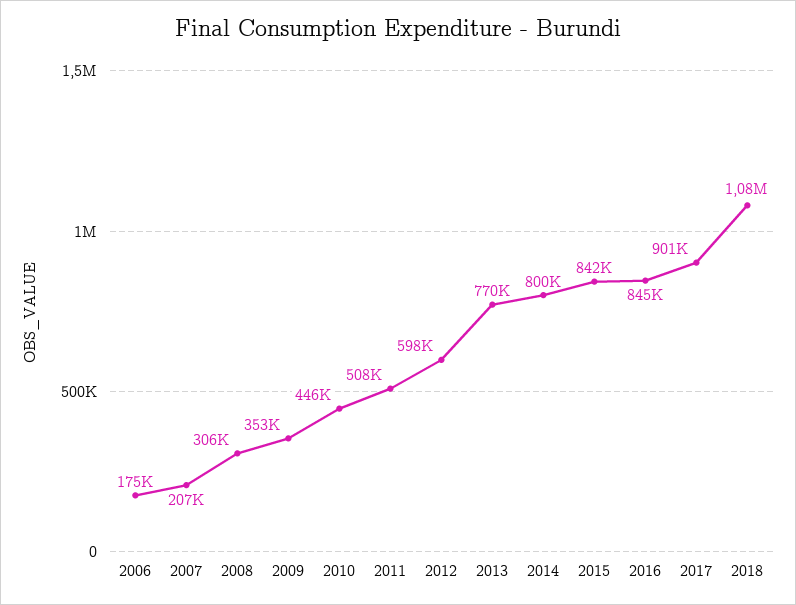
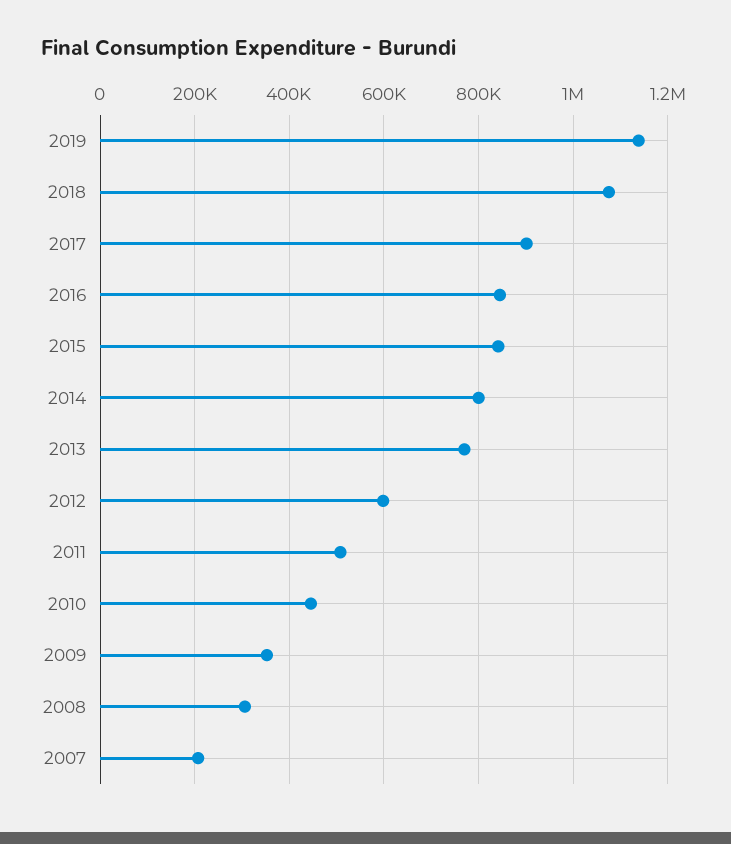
2006: 175000 -> none
2019: none -> 1140000

